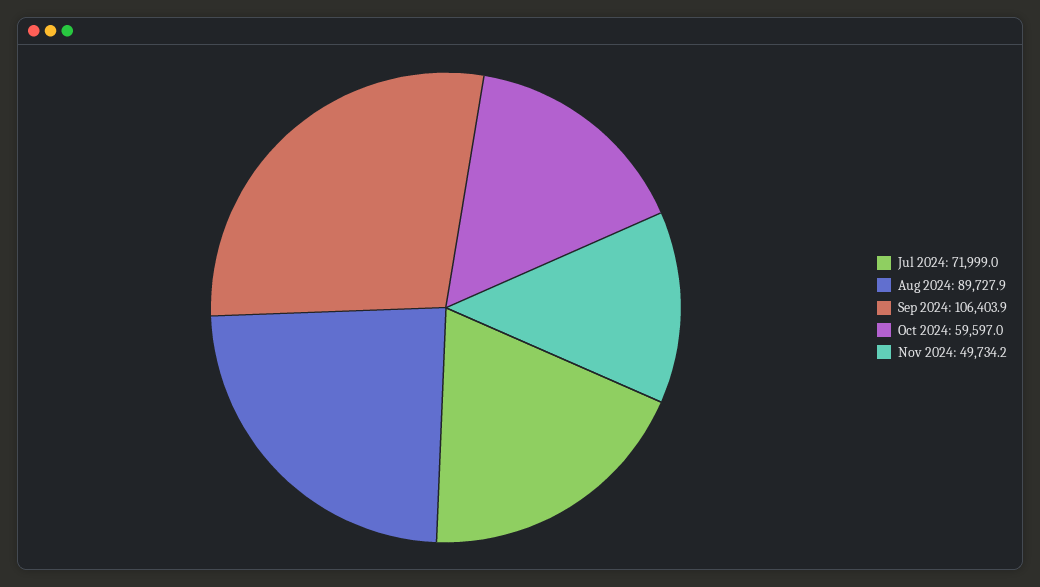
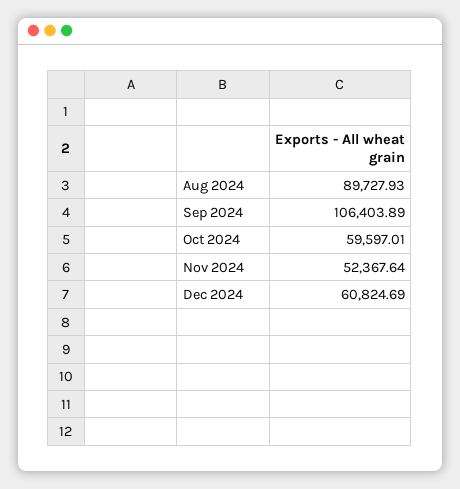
Jul 2024: 71999 -> none
Nov 2024: 49734.2 -> 52367.64
Dec 2024: none -> 60824.69

